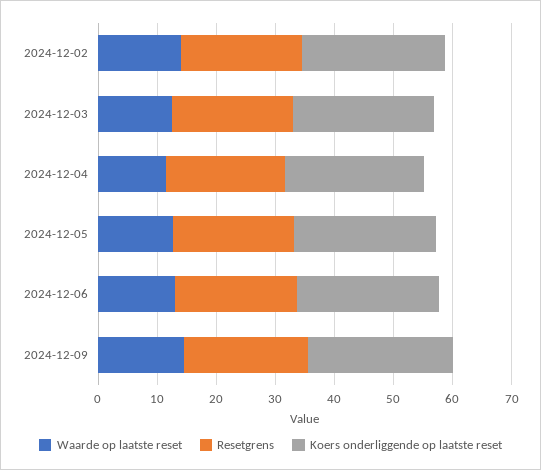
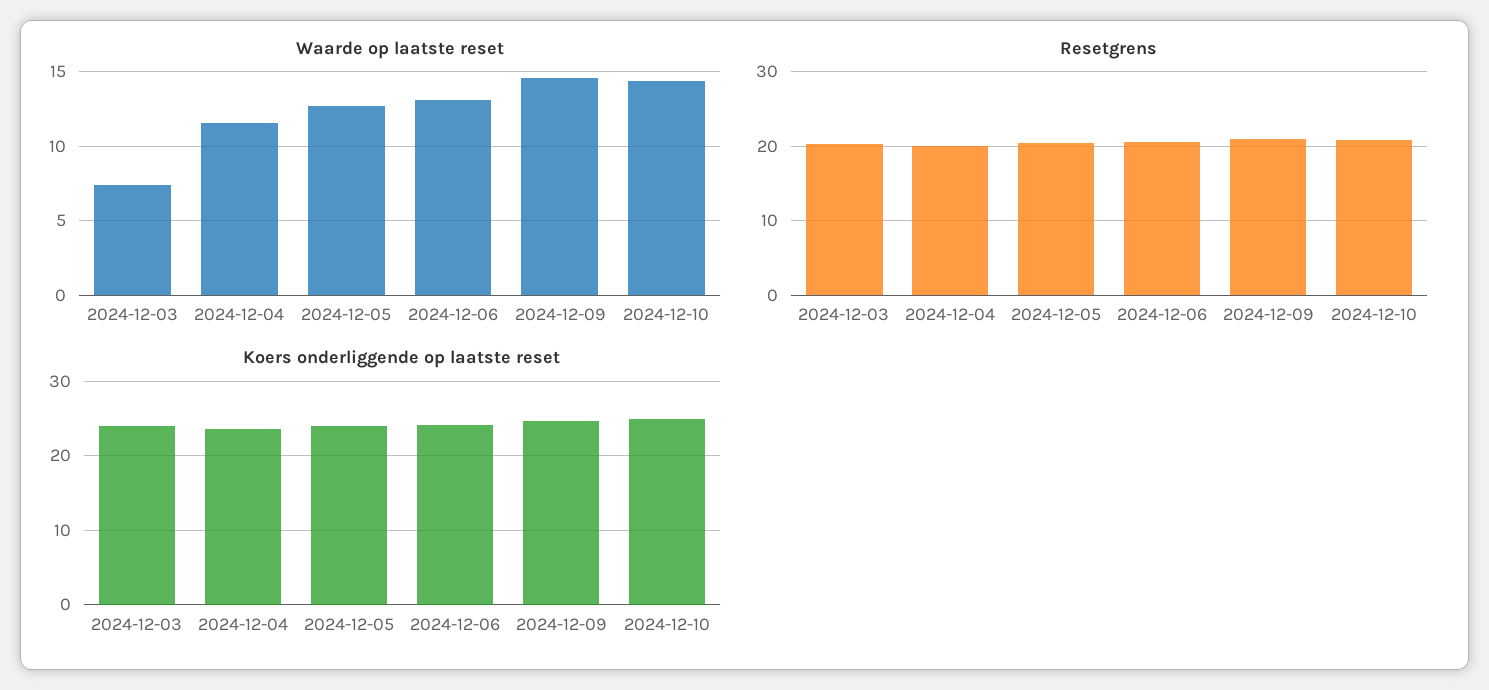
Waarde op laatste reset, 2024-12-02: 14 -> none
Resetgrens, 2024-12-02: 20 -> none
Koers onderliggende op laatste reset, 2024-12-02: 24 -> none
Waarde op laatste reset, 2024-12-03: 12 -> 7.5
Waarde op laatste reset, 2024-12-10: none -> 14.5
Resetgrens, 2024-12-10: none -> 21
Koers onderliggende op laatste reset, 2024-12-10: none -> 25

